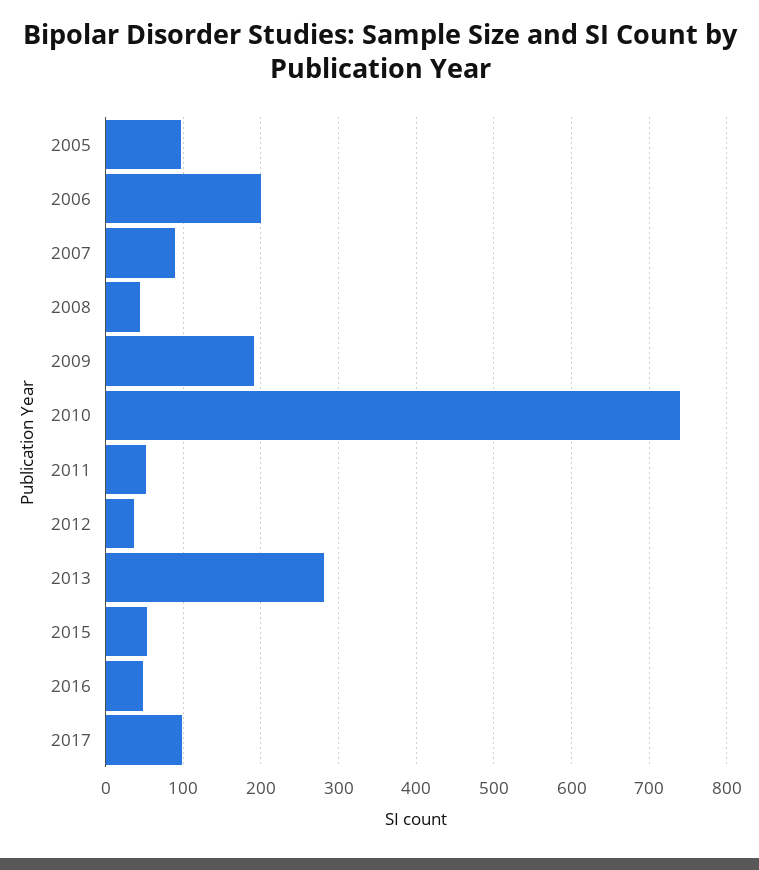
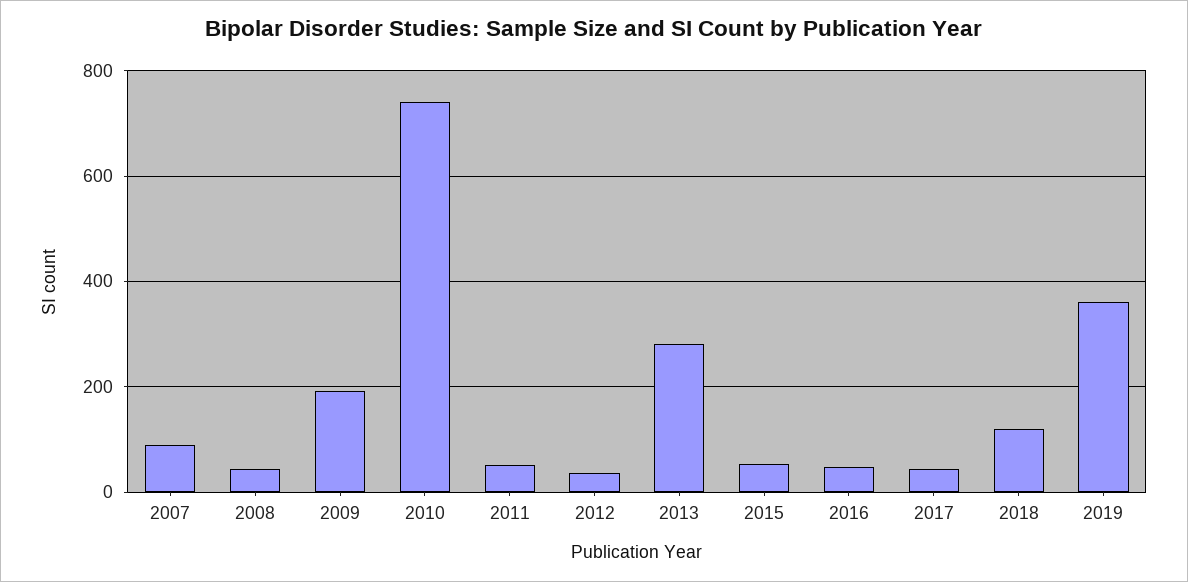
2005: 100 -> none
2006: 200 -> none
2017: 100 -> 40
2018: none -> 120
2019: none -> 360

